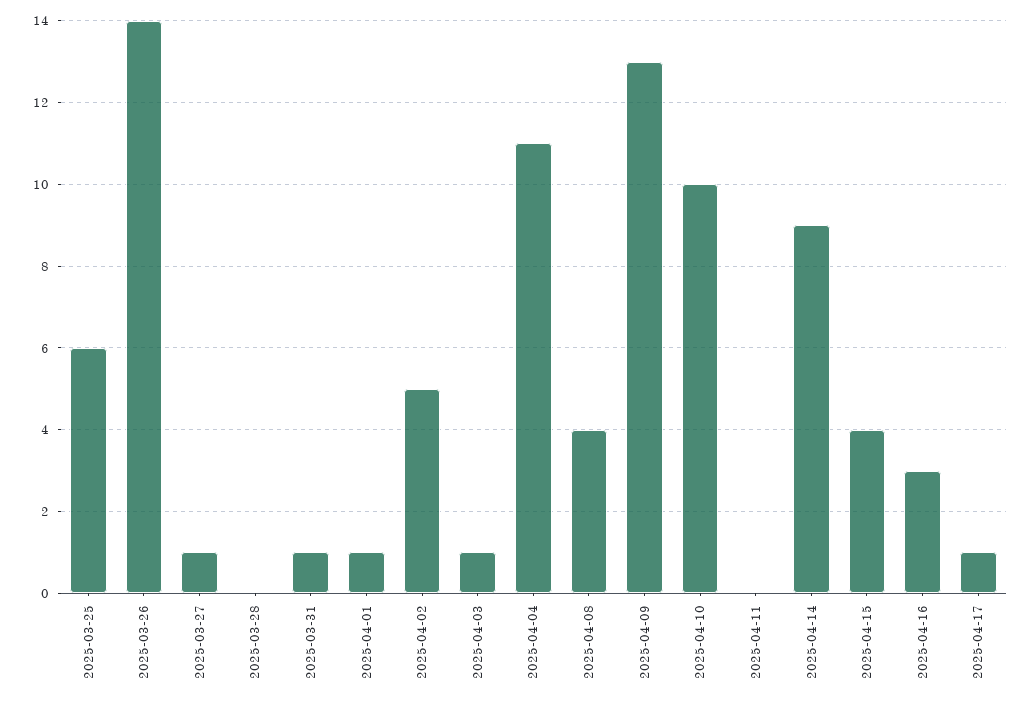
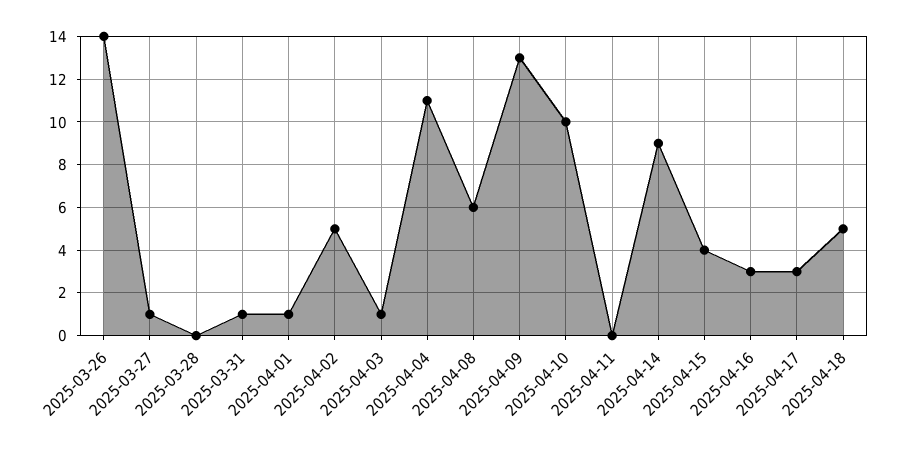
2025-03-25: 6 -> none
2025-04-08: 4 -> 6
2025-04-17: 1 -> 3
2025-04-18: none -> 5

